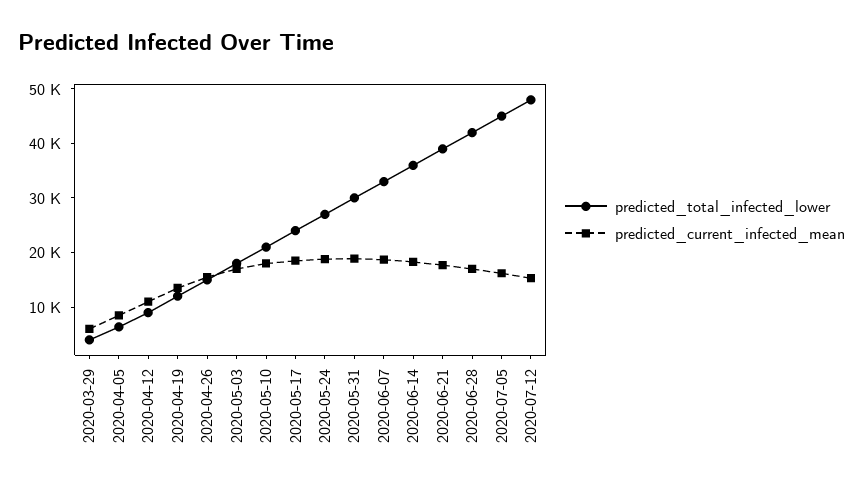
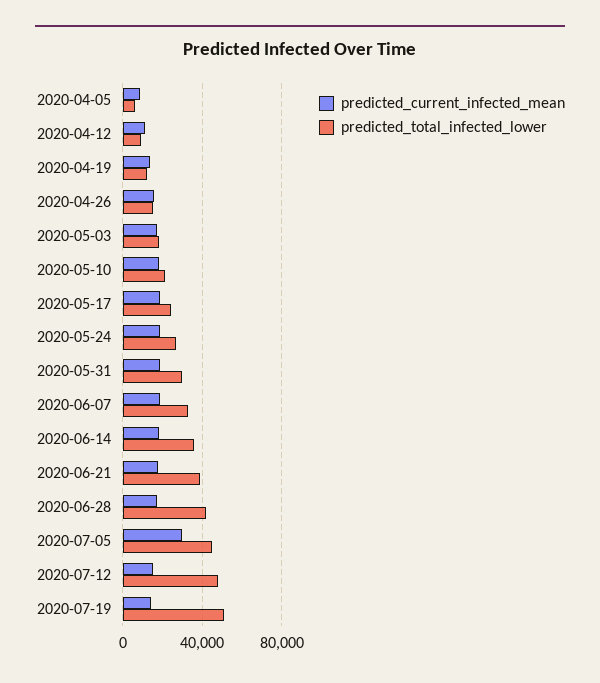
predicted_total_infected_lower, 2020-03-29: 4000 -> none
predicted_current_infected_mean, 2020-03-29: 6000 -> none
predicted_current_infected_mean, 2020-07-05: 16000 -> 30000
predicted_current_infected_mean, 2020-07-19: none -> 15000
predicted_total_infected_lower, 2020-07-19: none -> 50000

